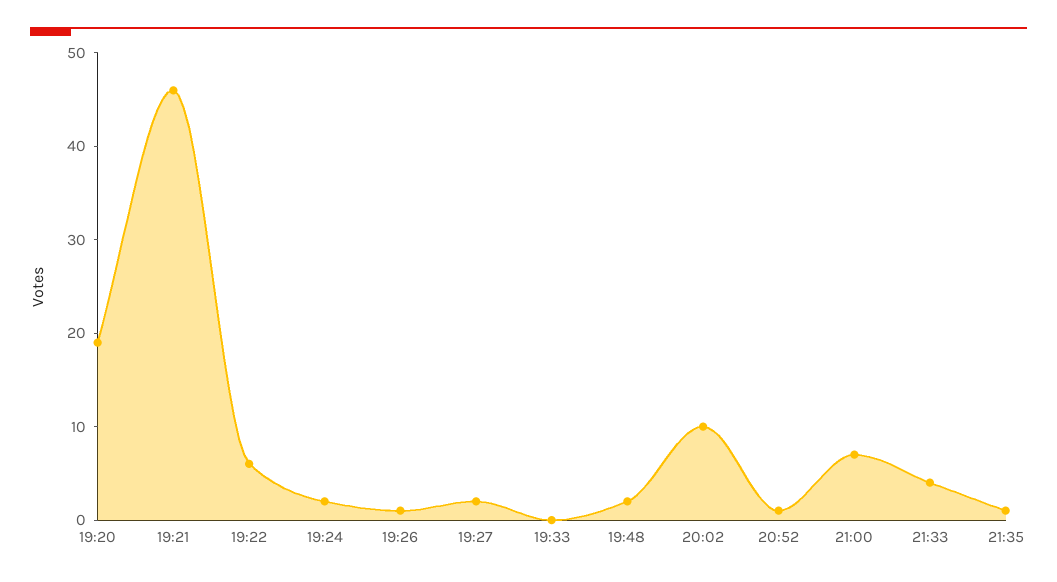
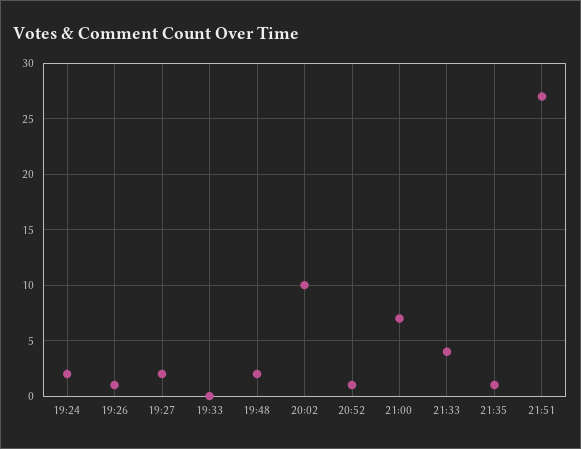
19:20: 19 -> none
19:21: 46 -> none
19:22: 6 -> none
21:51: none -> 27

